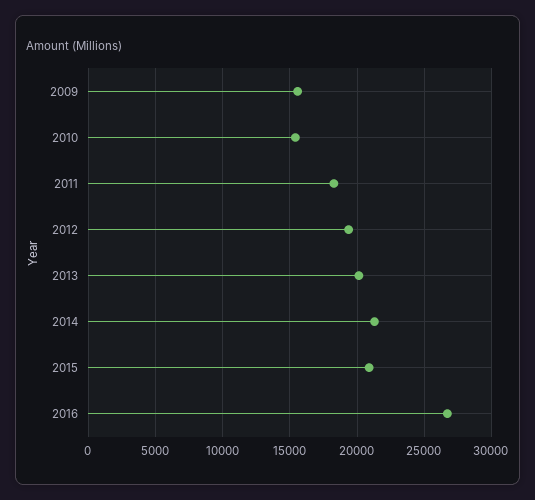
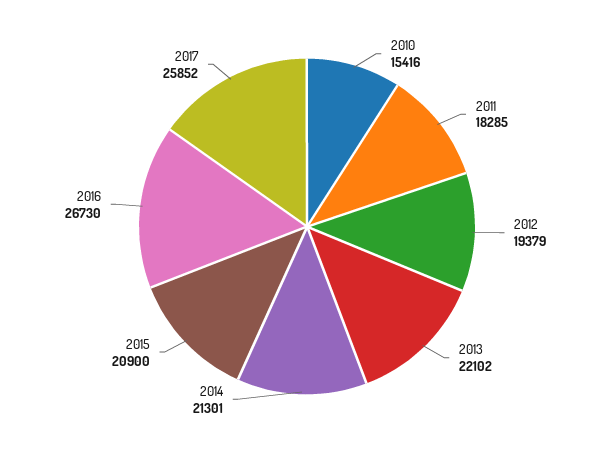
2009: 15500 -> none
2013: 20000 -> 22102
2017: none -> 25852

